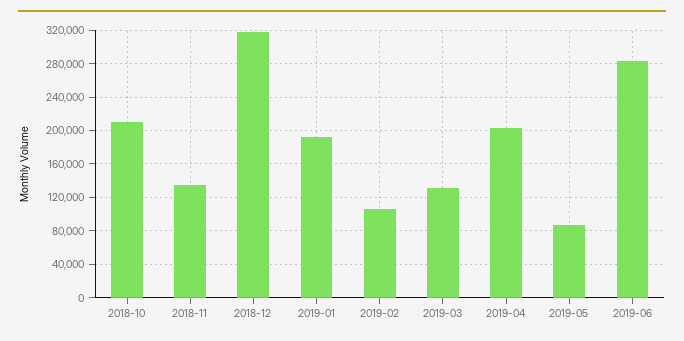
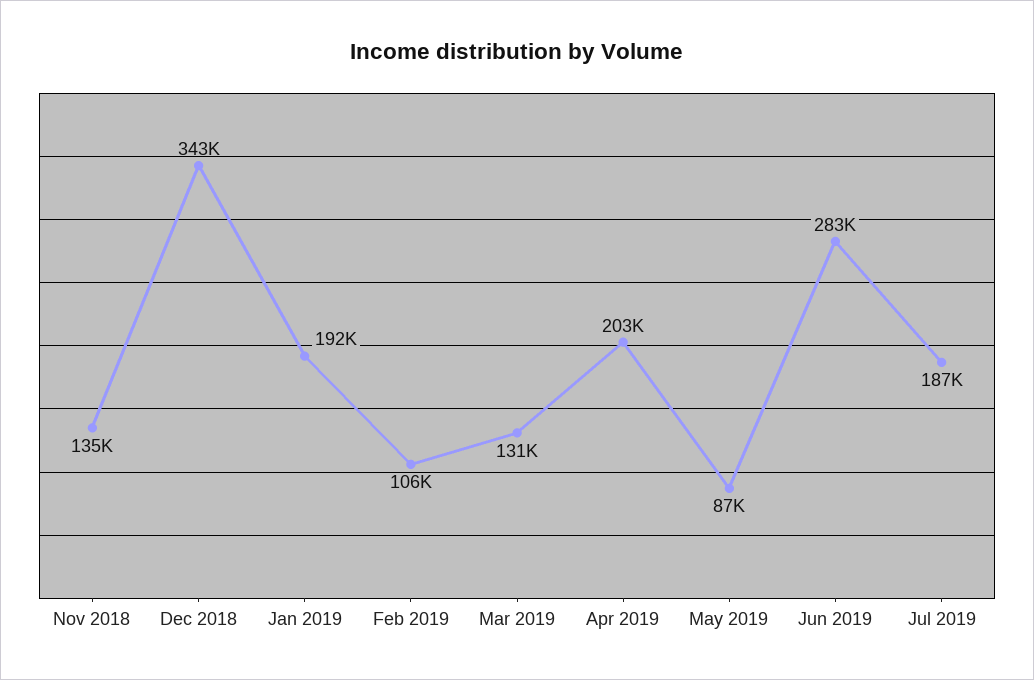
2018-10: 210000 -> none
2018-12: 320000 -> 343000
Jul 2019: none -> 187000

